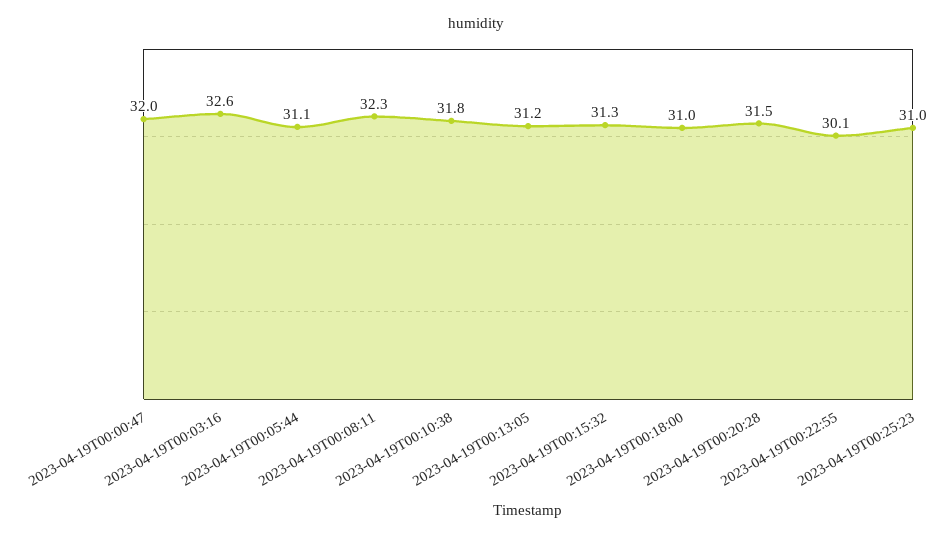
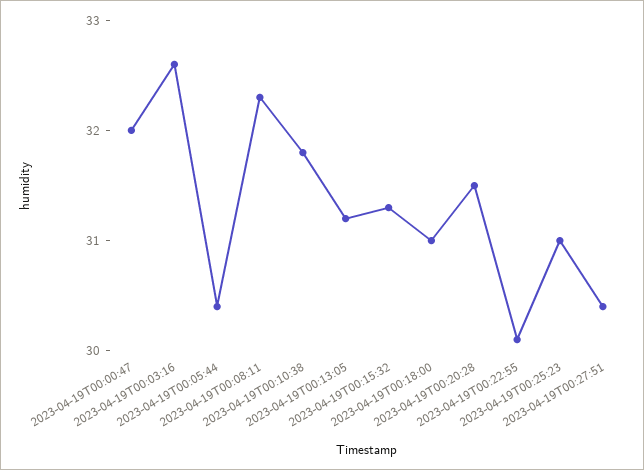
2023-04-19T00:05:44: 31.1 -> 30.4
2023-04-19T00:27:51: none -> 30.4

